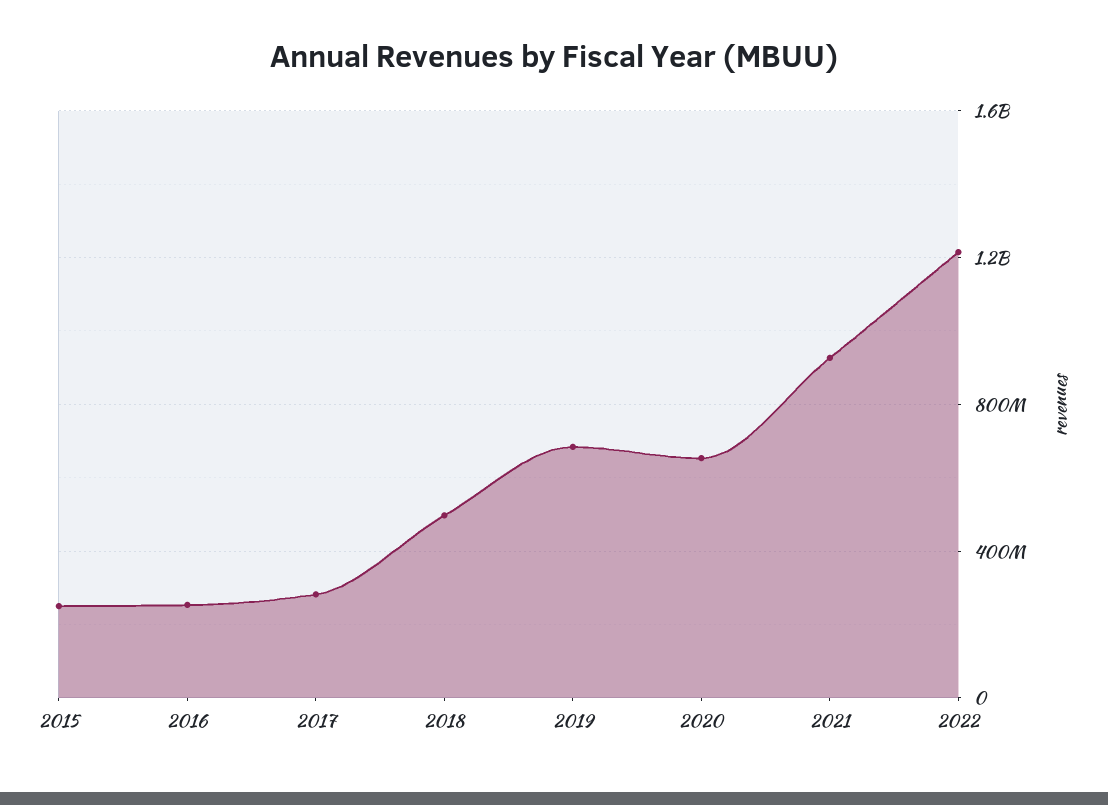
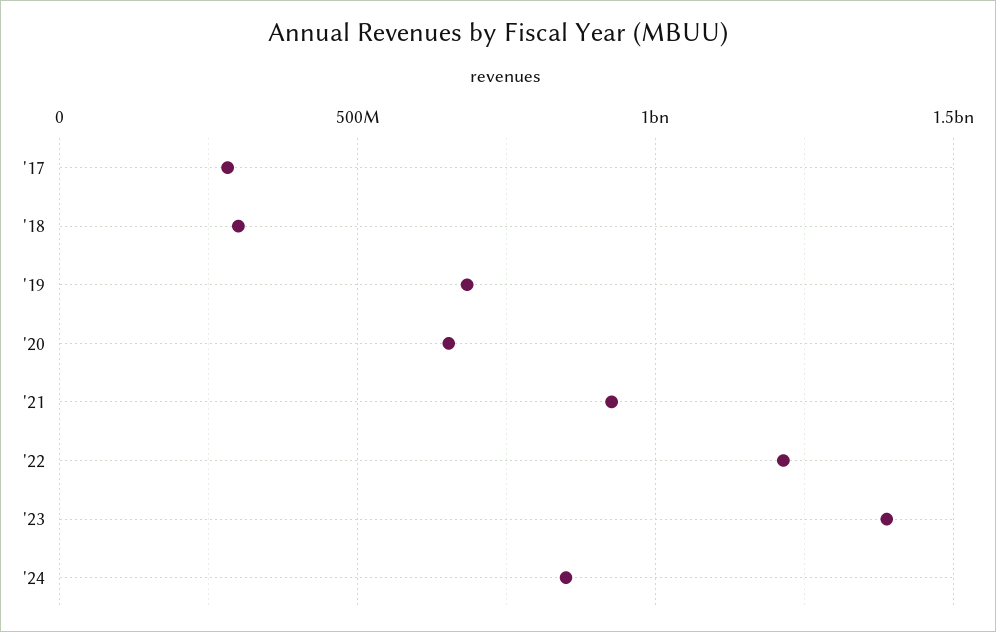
2015: 250000000 -> none
2016: 250000000 -> none
2018: 500000000 -> 300000000
'23: none -> 1400000000
'24: none -> 850000000

